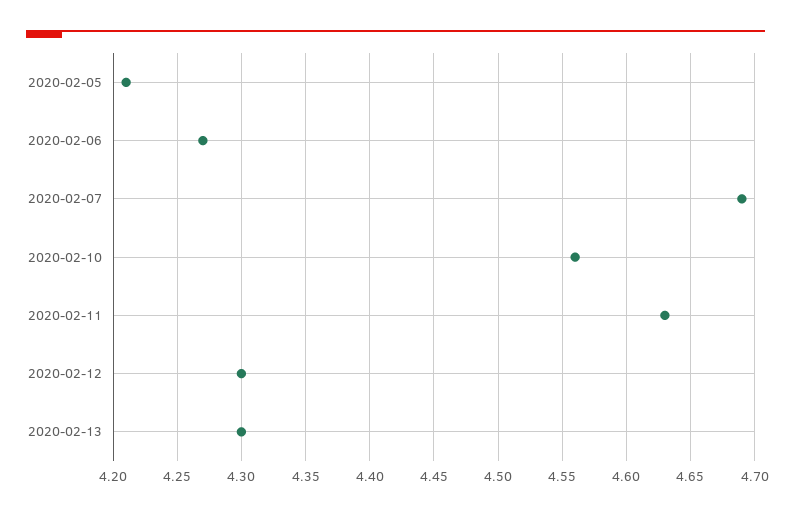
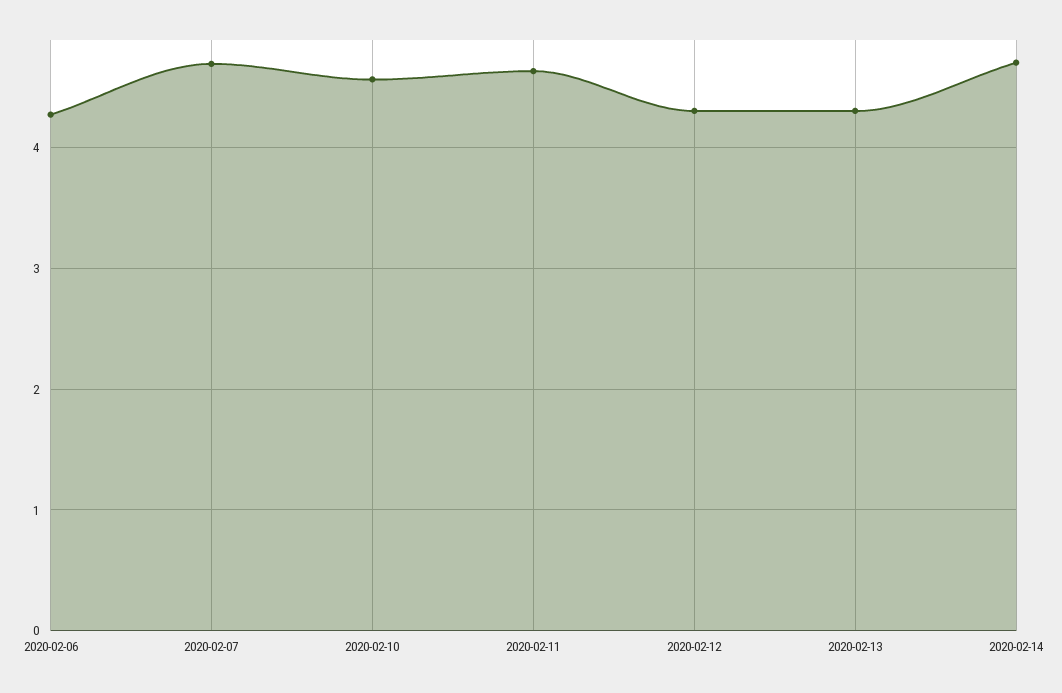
2020-02-05: 4.21 -> none
2020-02-14: none -> 4.7

